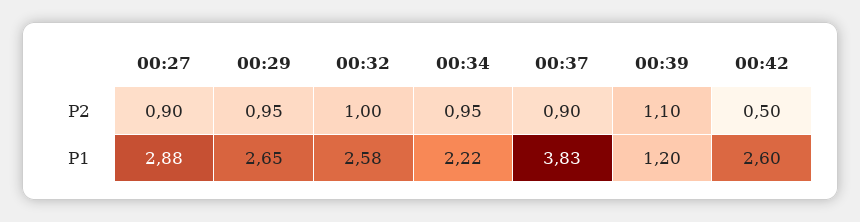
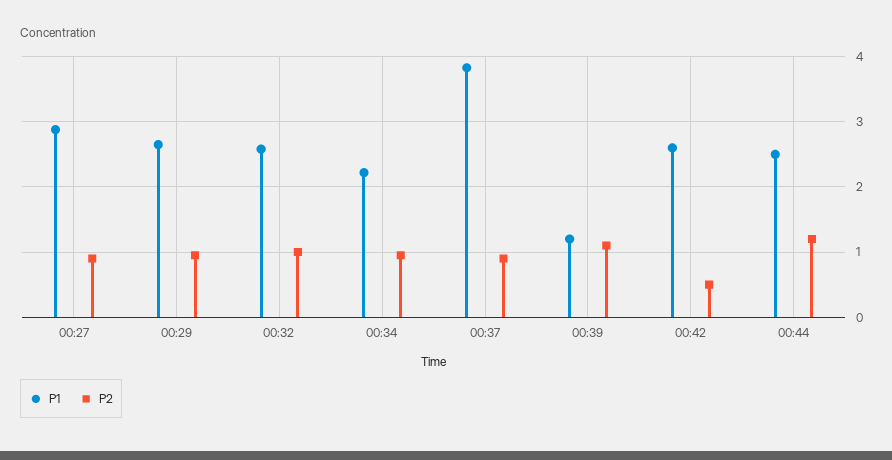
P1, 00:44: none -> 2.5
P2, 00:44: none -> 1.2

